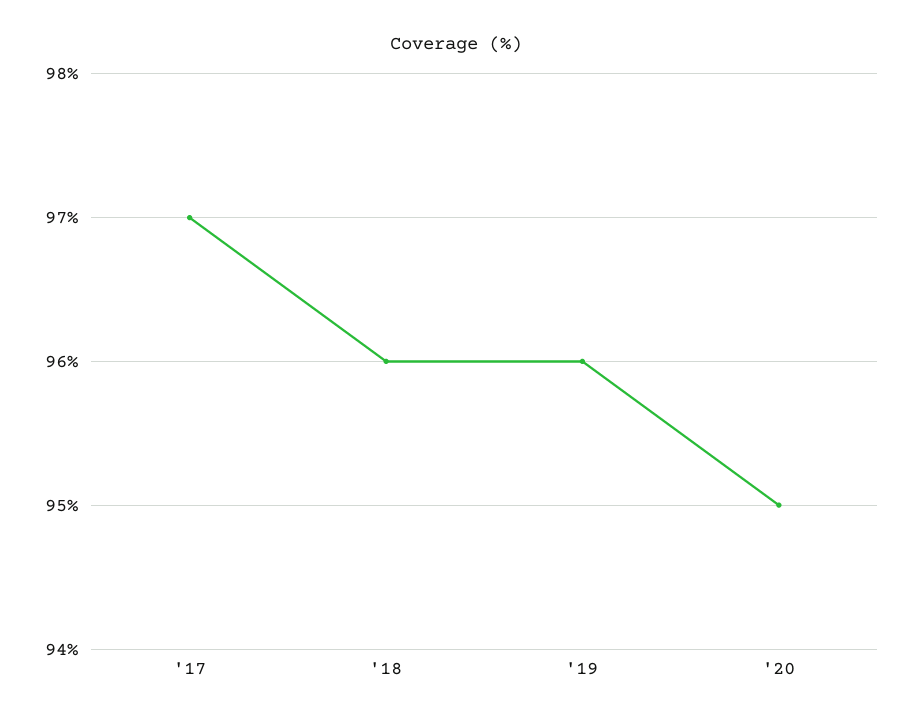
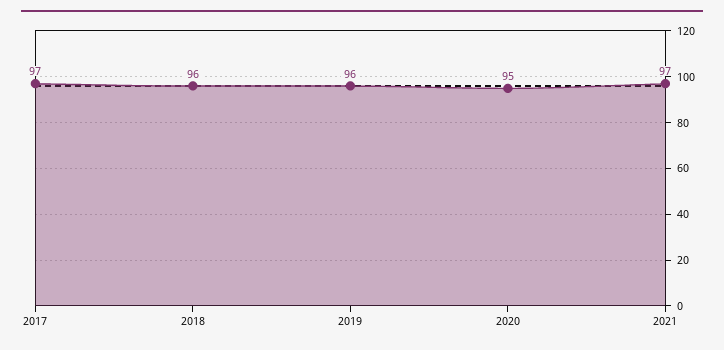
2021: none -> 97

